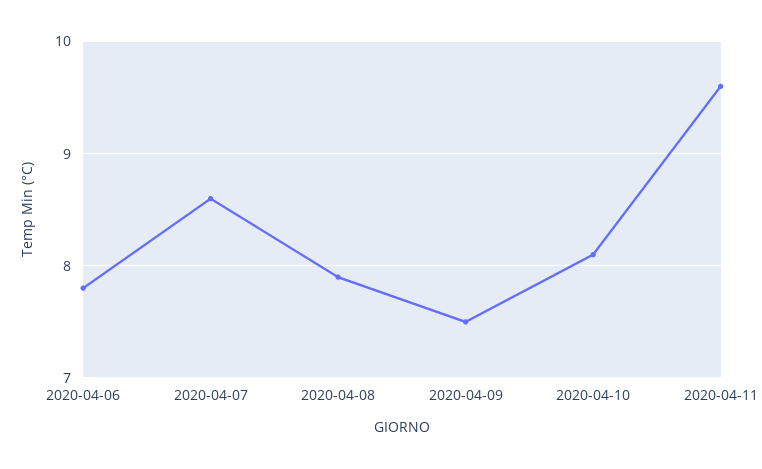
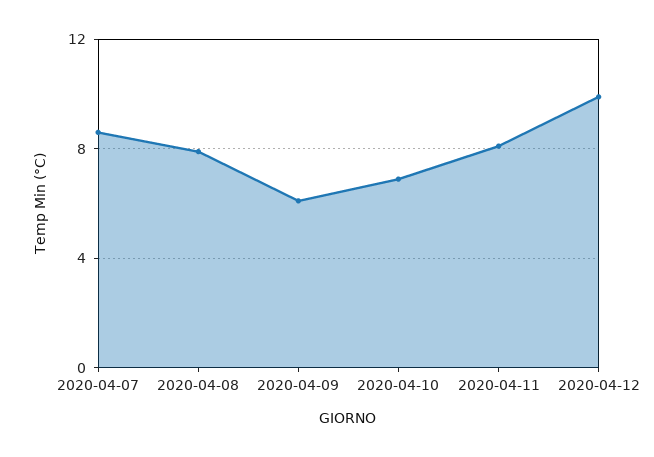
2020-04-06: 7.8 -> none
2020-04-09: 7.5 -> 6
2020-04-10: 8.1 -> 7
2020-04-11: 9.6 -> 8
2020-04-12: none -> 10

